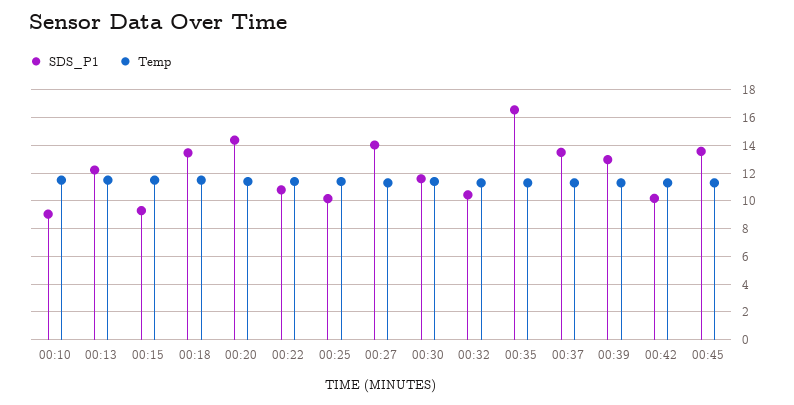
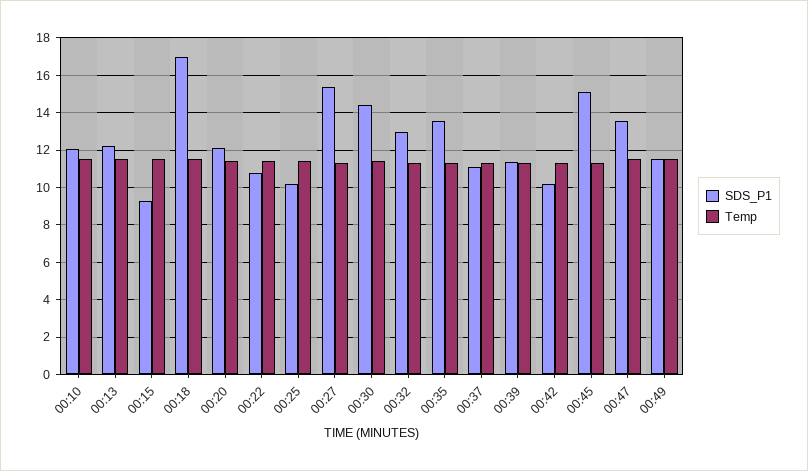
SDS_P1, 00:10: 9 -> 12
SDS_P1, 00:18: 13.5 -> 17
SDS_P1, 00:20: 14.5 -> 12
SDS_P1, 00:27: 14 -> 15.5
SDS_P1, 00:30: 11.5 -> 14.5
SDS_P1, 00:32: 10.5 -> 13
SDS_P1, 00:35: 16.5 -> 13.5
SDS_P1, 00:37: 13.5 -> 11
SDS_P1, 00:39: 13 -> 11.5
SDS_P1, 00:45: 13.5 -> 15
SDS_P1, 00:47: none -> 13.5
Temp, 00:47: none -> 11.5
SDS_P1, 00:49: none -> 11.5
Temp, 00:49: none -> 11.5

